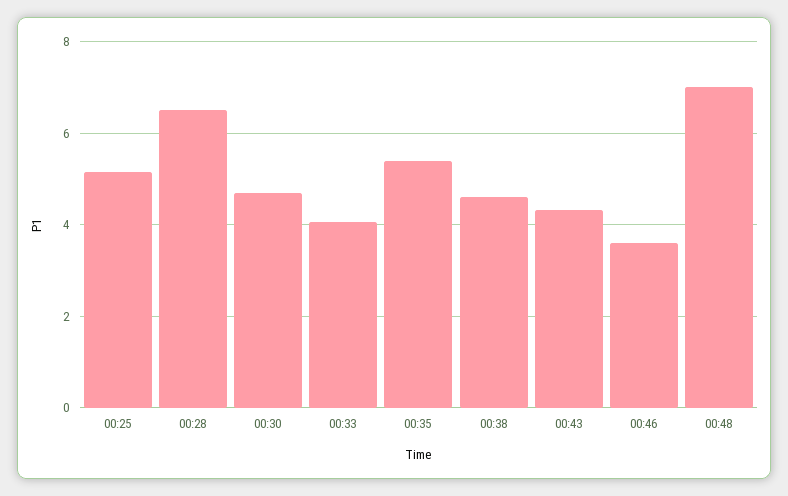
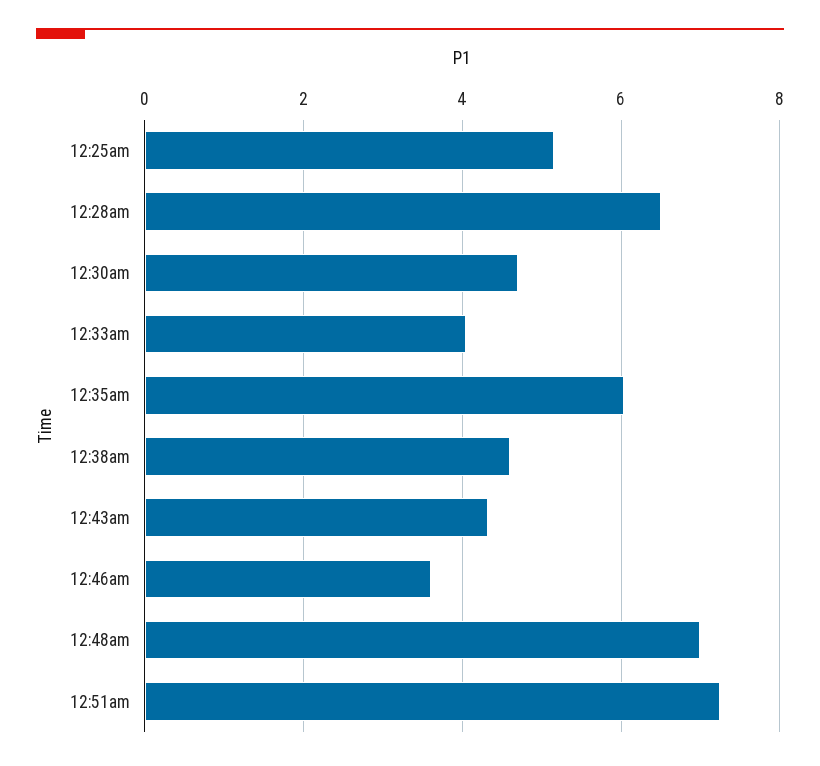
00:35: 5.4 -> 6
12:51am: none -> 7.2

